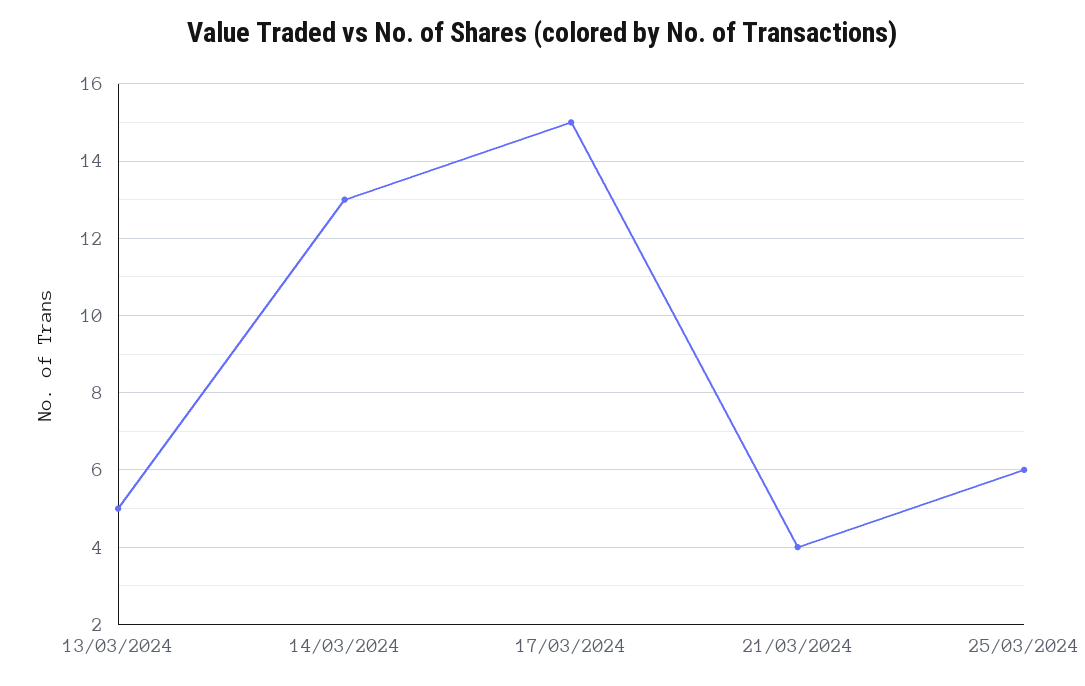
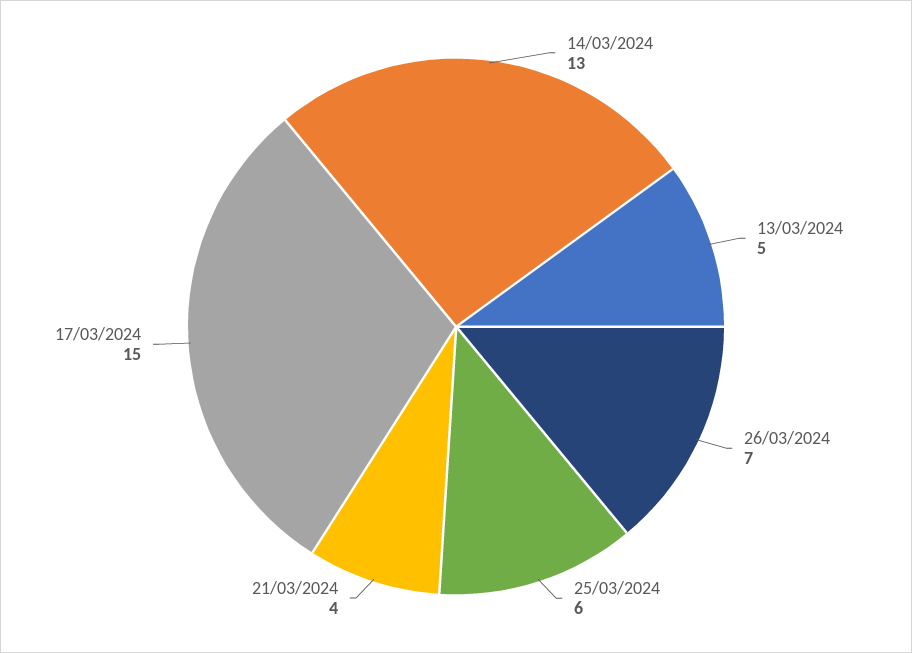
26/03/2024: none -> 7

